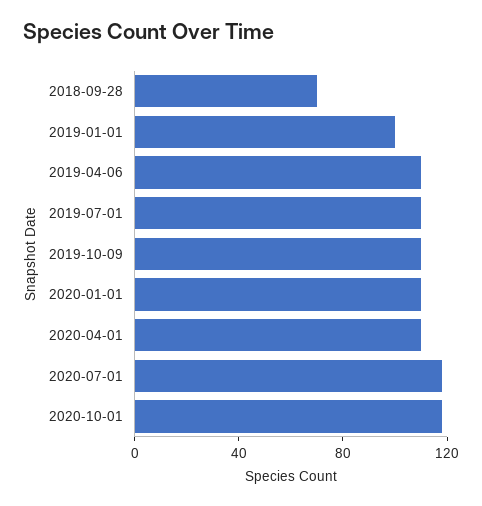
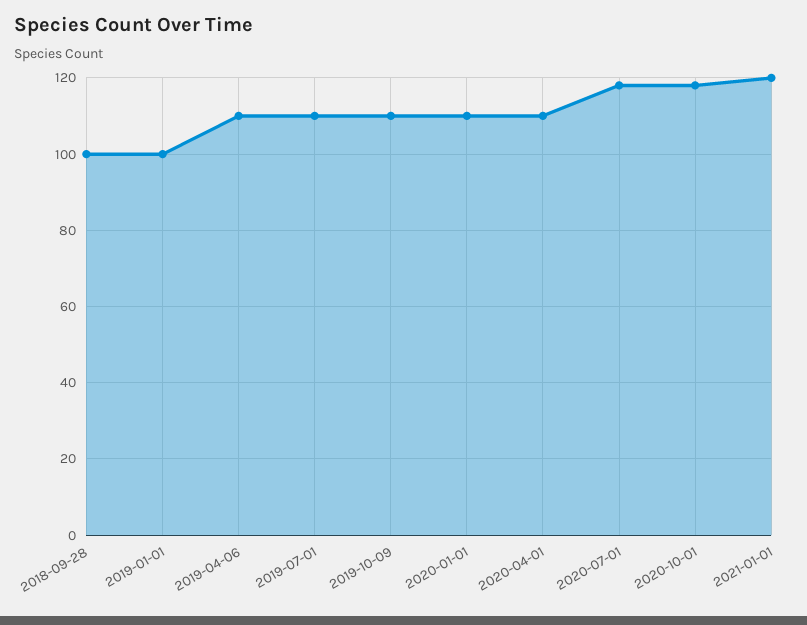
2018-09-28: 70 -> 100
2021-01-01: none -> 120

